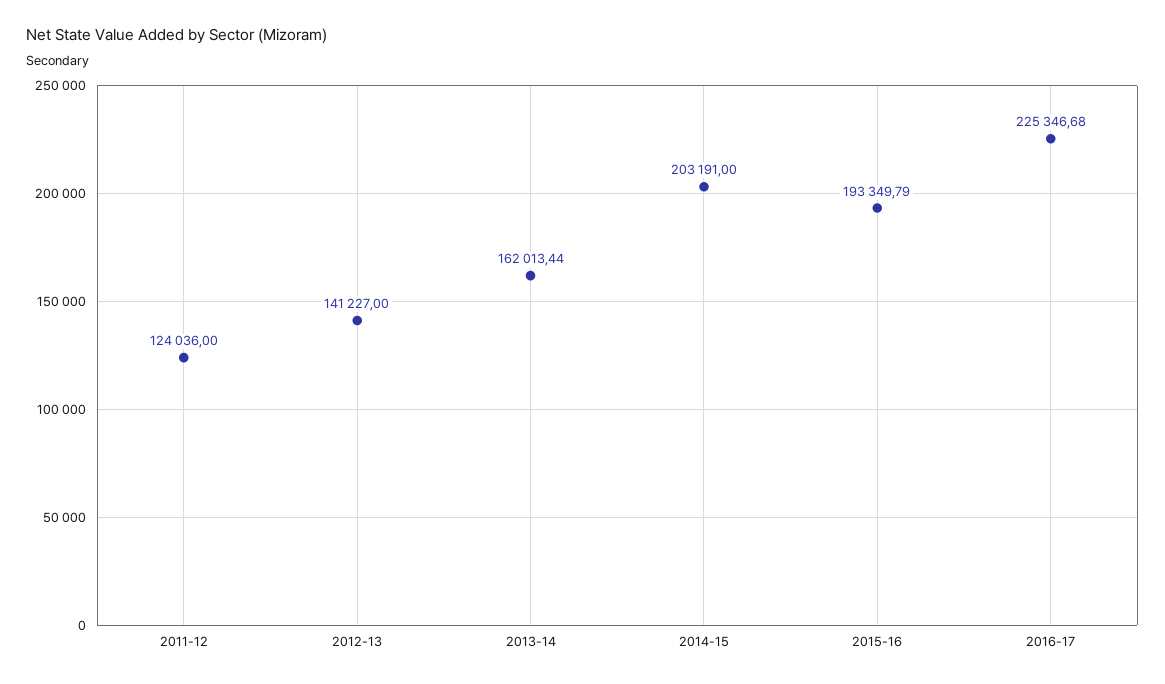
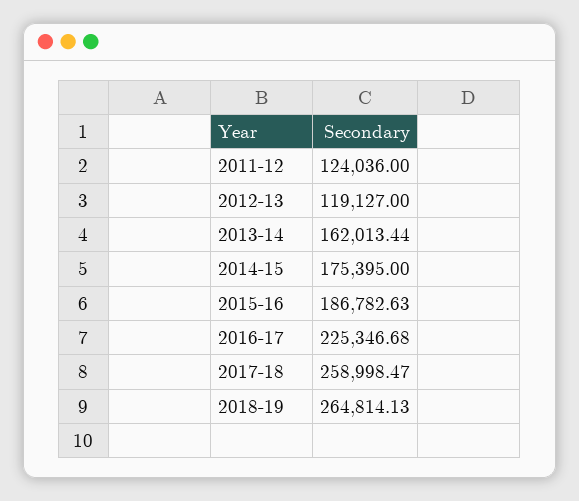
2012-13: 141227 -> 119127
2014-15: 203191 -> 175395
2015-16: 193349.79 -> 186782.63
2017-18: none -> 258998.47
2018-19: none -> 264814.13

